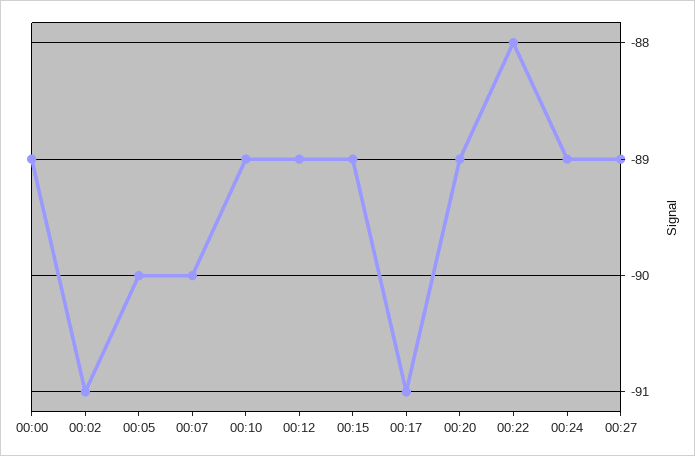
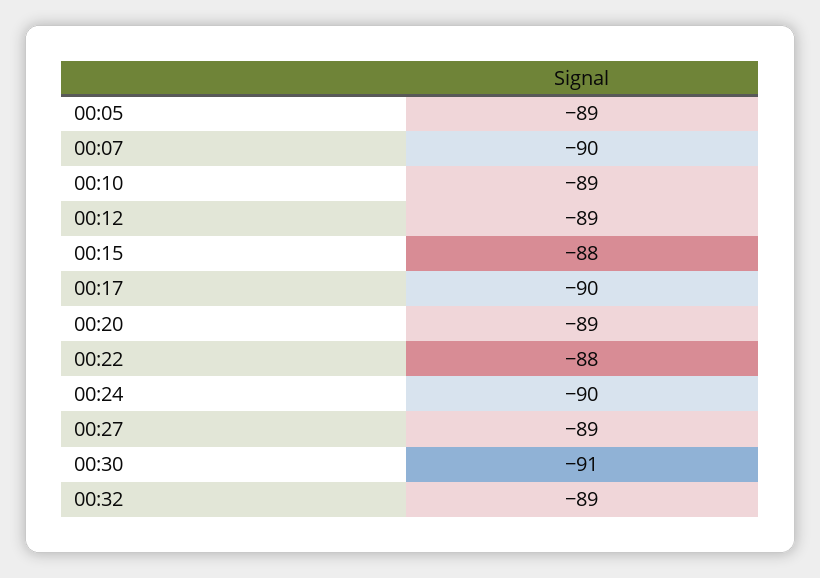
00:00: -89 -> none
00:02: -91 -> none
00:05: -90 -> -89
00:15: -89 -> -88
00:17: -91 -> -90
00:24: -89 -> -90
00:30: none -> -91
00:32: none -> -89

